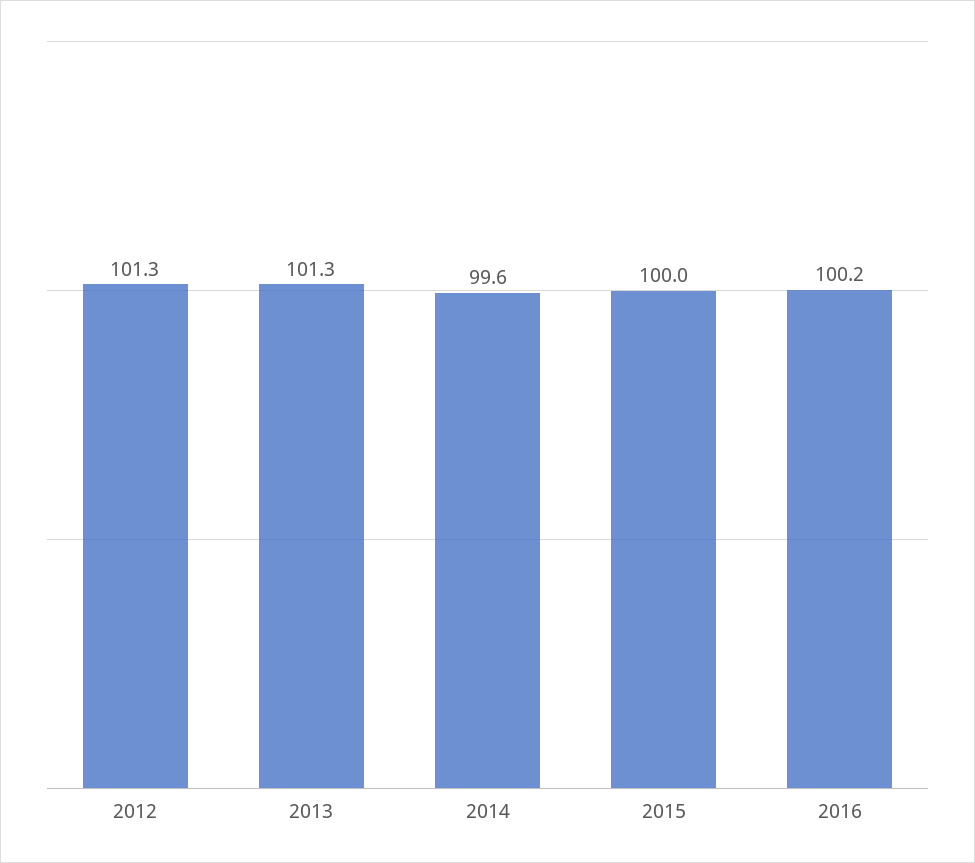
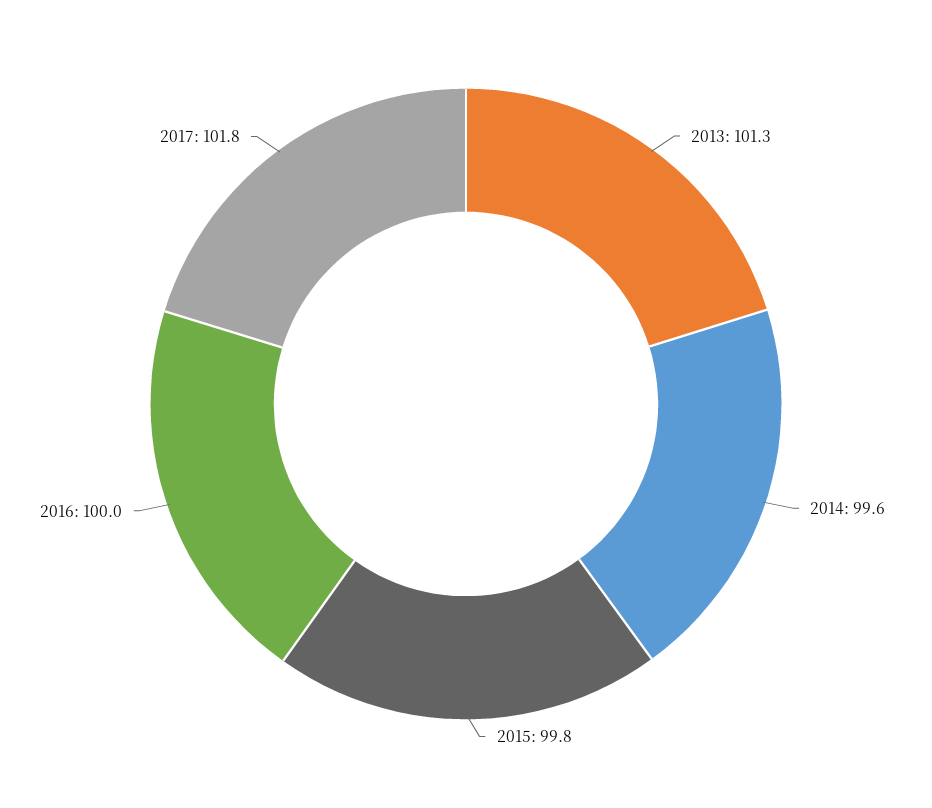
2012: 101.3 -> none
2015: 100 -> 99.8
2016: 100.2 -> 100
2017: none -> 101.8

